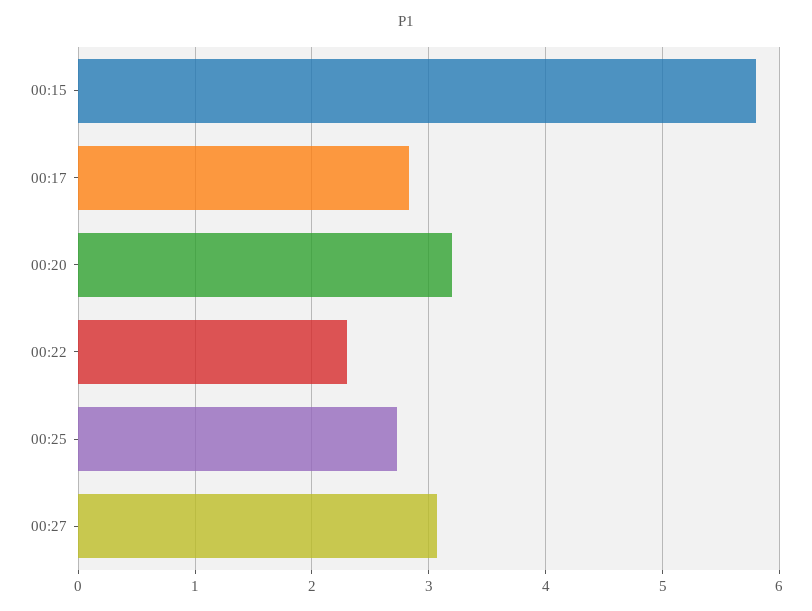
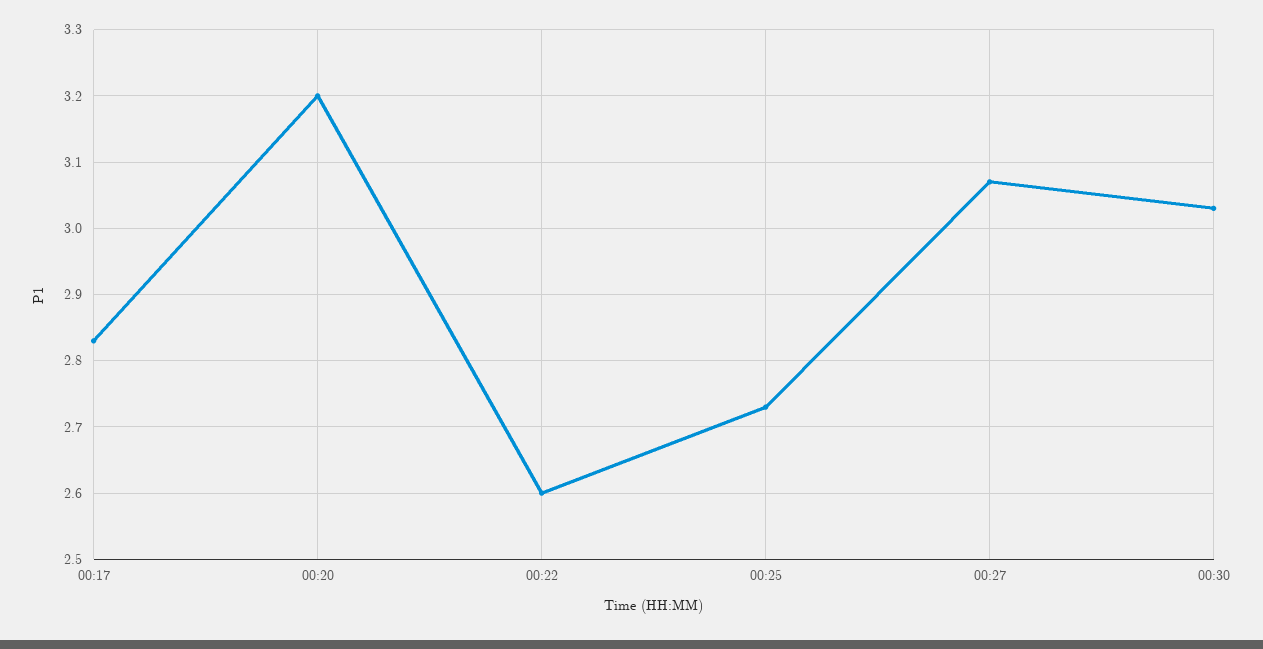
00:15: 5.8 -> none
00:22: 2.3 -> 2.6
00:30: none -> 3.03

